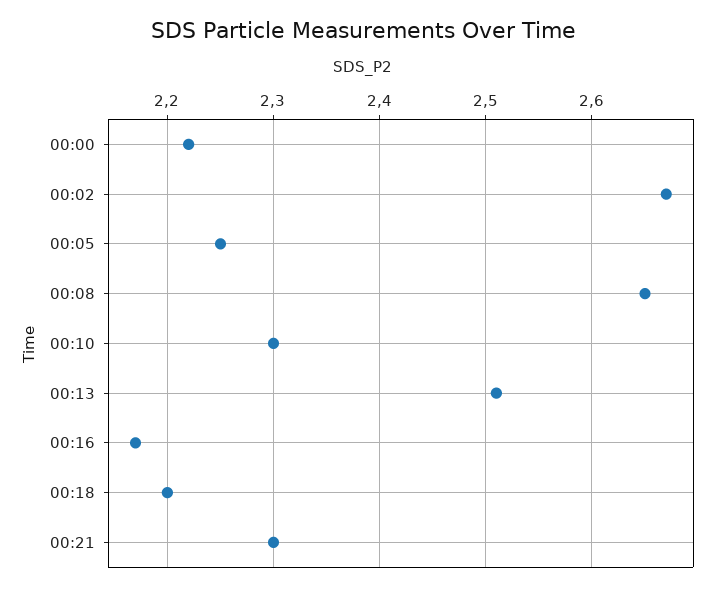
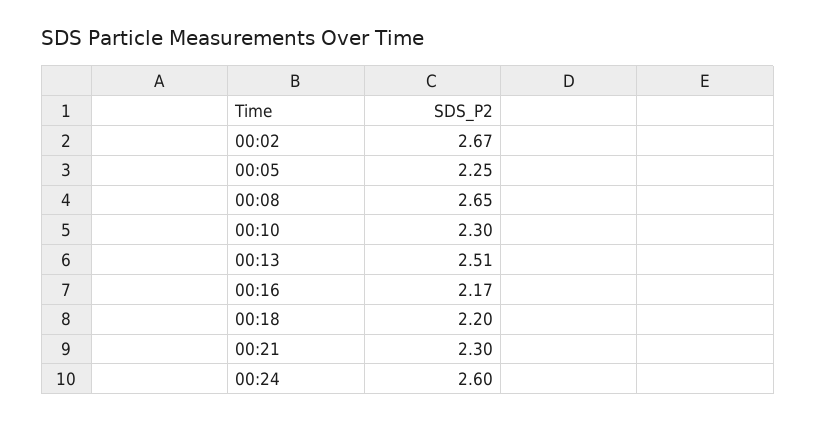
00:00: 2.22 -> none
00:24: none -> 2.6

